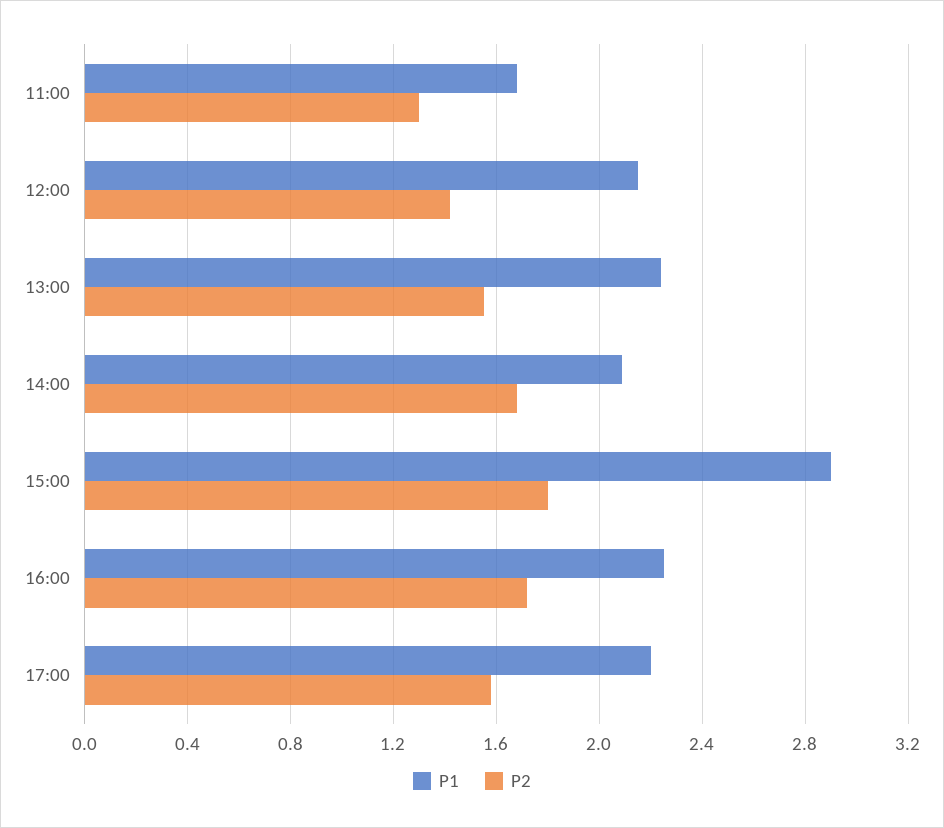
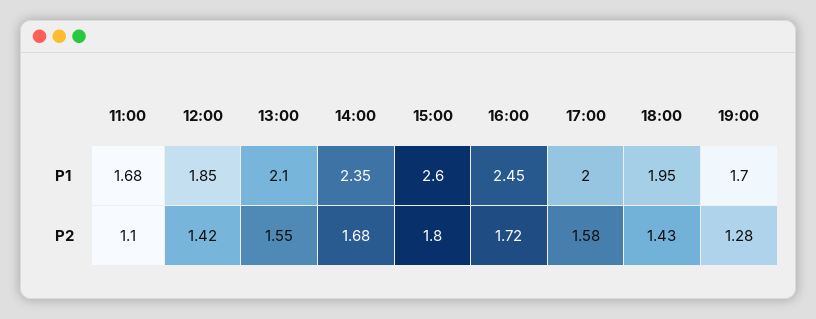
P2, 11:00: 1.3 -> 1.1
P1, 12:00: 2.15 -> 1.85
P1, 13:00: 2.25 -> 2.1
P1, 14:00: 2.1 -> 2.35
P1, 15:00: 2.9 -> 2.6
P1, 16:00: 2.25 -> 2.45
P1, 17:00: 2.2 -> 2
P1, 18:00: none -> 1.95
P1, 19:00: none -> 1.7
P2, 18:00: none -> 1.43
P2, 19:00: none -> 1.28

